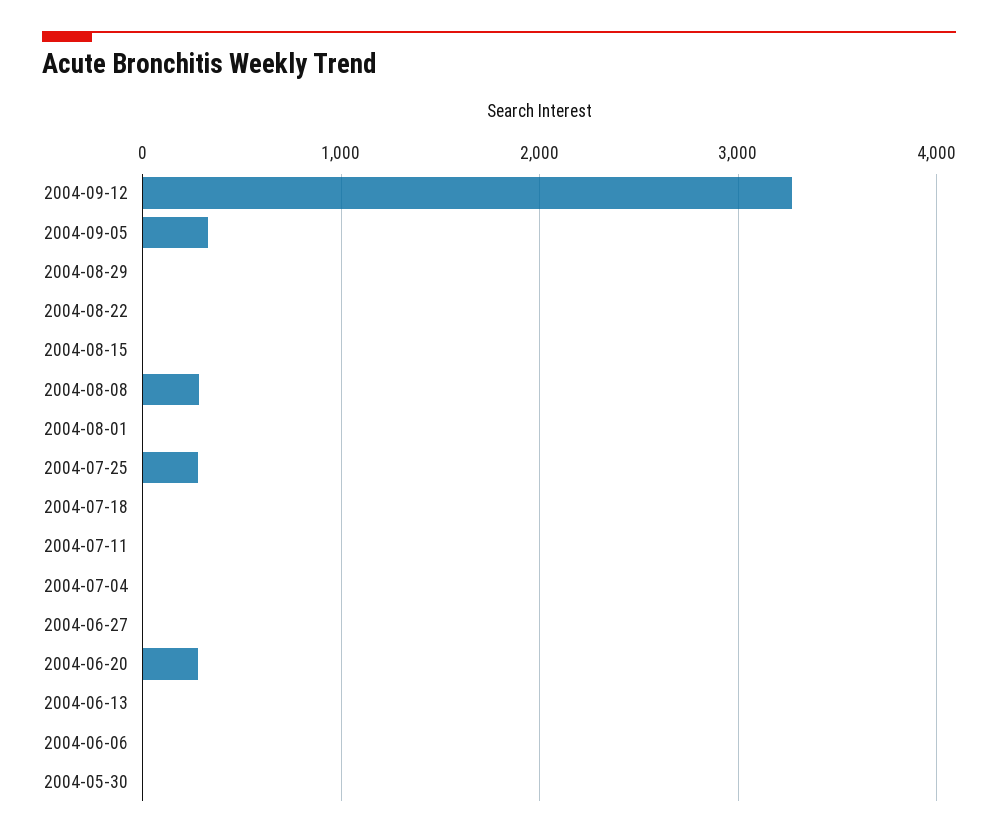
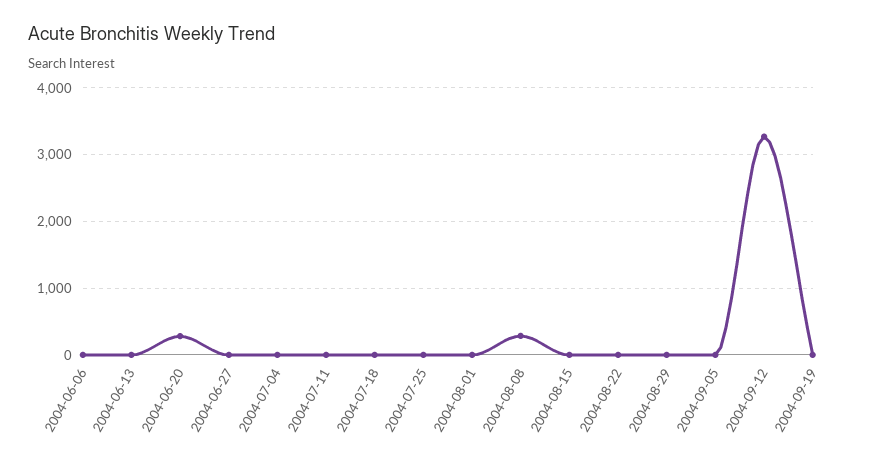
2004-09-05: 300 -> 0
2004-07-25: 300 -> 0
2004-05-30: 0 -> none
2004-09-19: none -> 0

